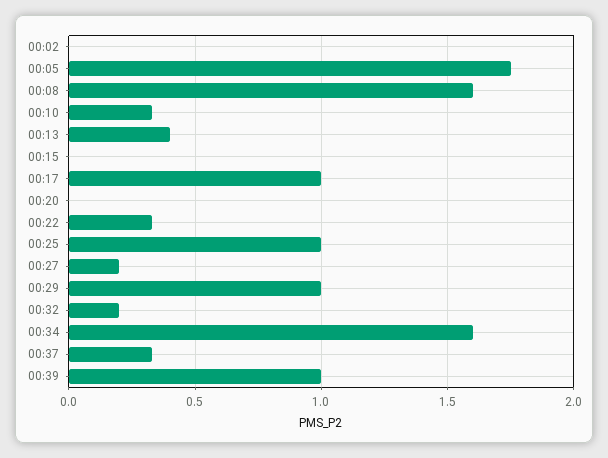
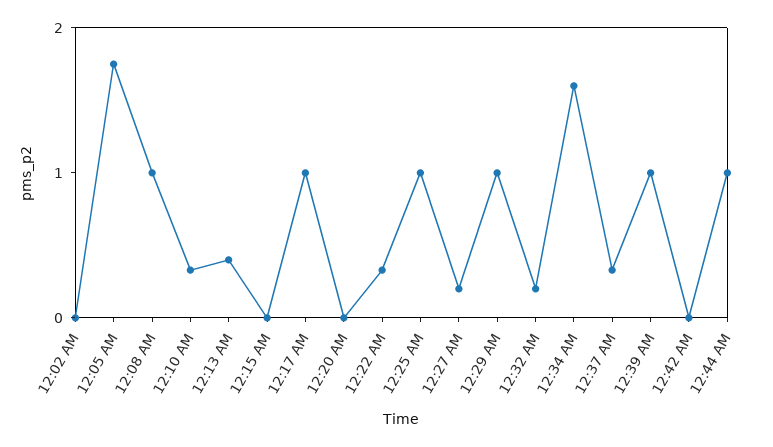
00:08: 1.6 -> 1
12:42 AM: none -> 0
12:44 AM: none -> 1

